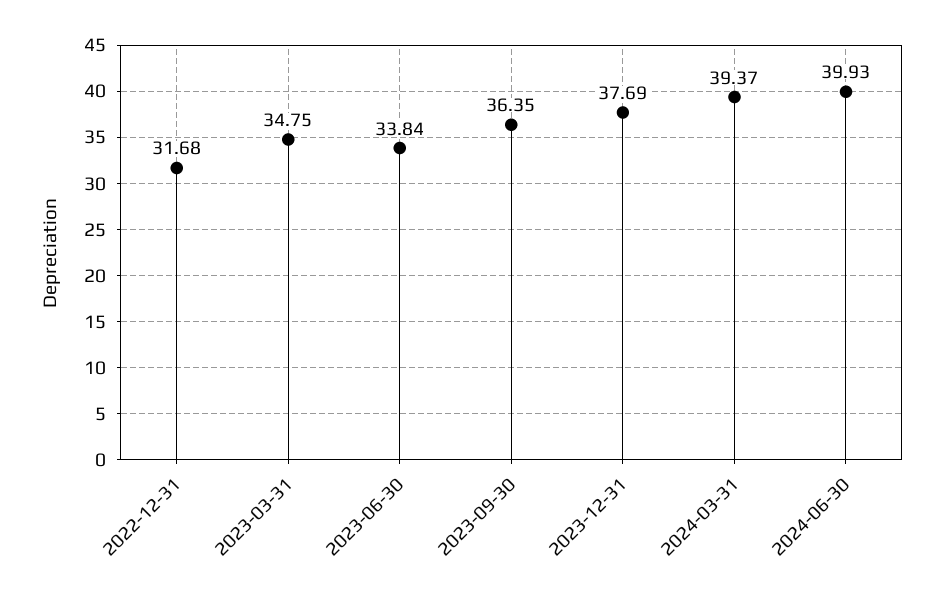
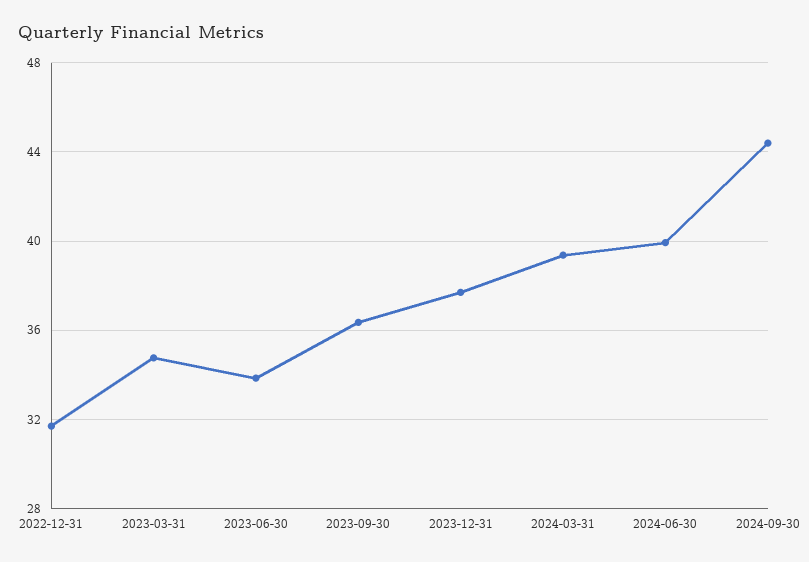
2024-09-30: none -> 44.5

